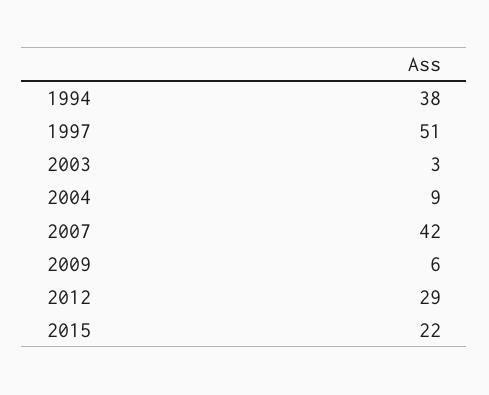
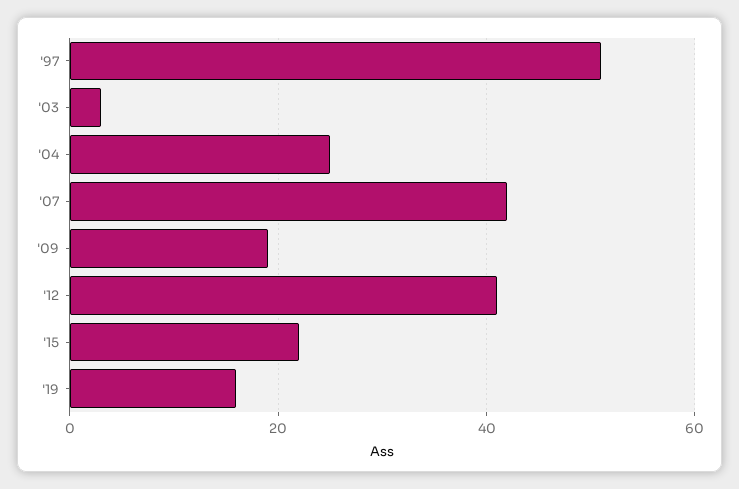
1994: 38 -> none
2004: 9 -> 25
2009: 6 -> 20
2012: 29 -> 40
'19: none -> 15

